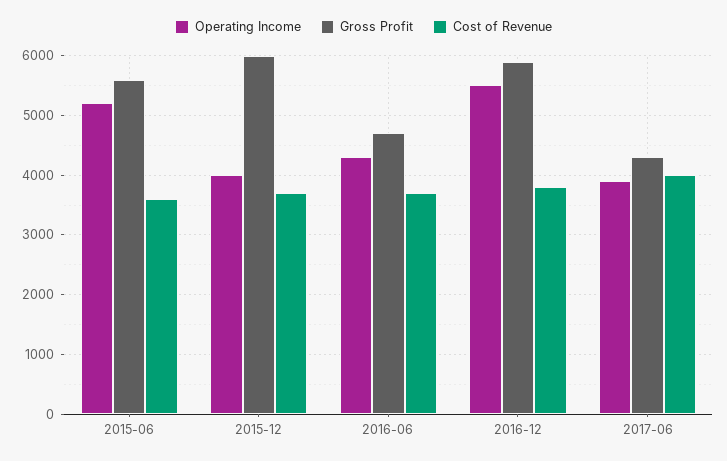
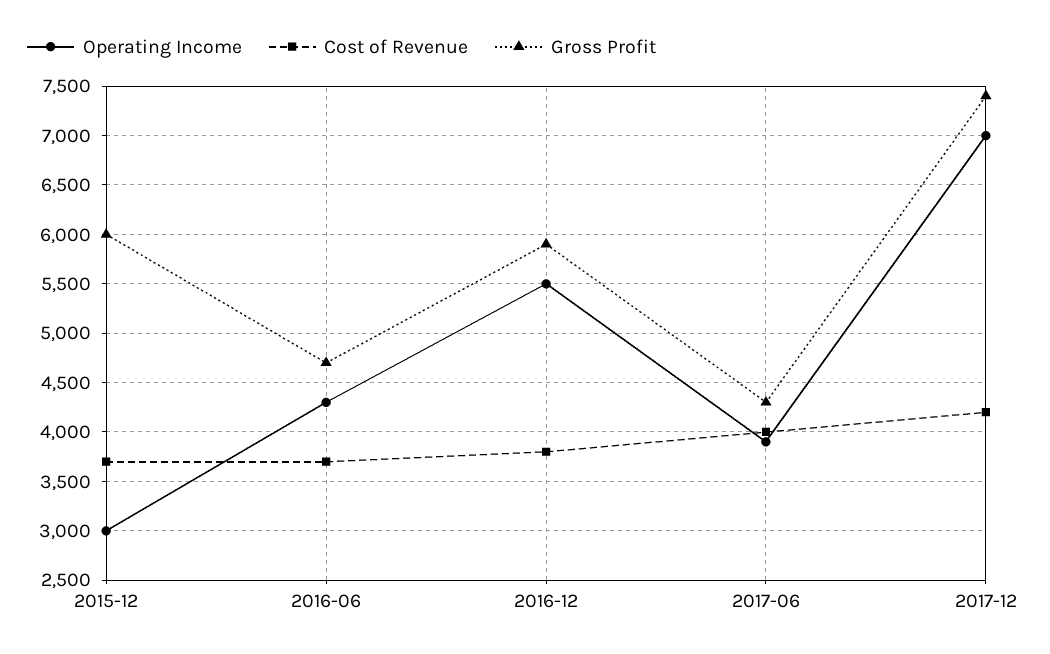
Operating Income, 2015-06: 5200 -> none
Gross Profit, 2015-06: 5600 -> none
Cost of Revenue, 2015-06: 3600 -> none
Operating Income, 2015-12: 4000 -> 3000
Operating Income, 2017-12: none -> 7000
Cost of Revenue, 2017-12: none -> 4200
Gross Profit, 2017-12: none -> 7400

